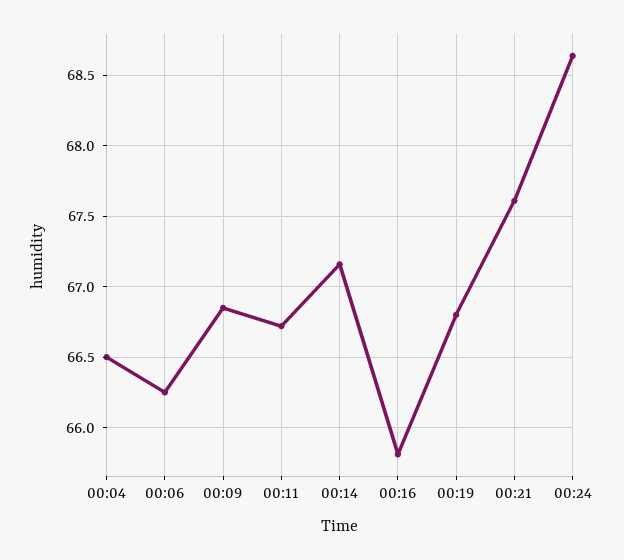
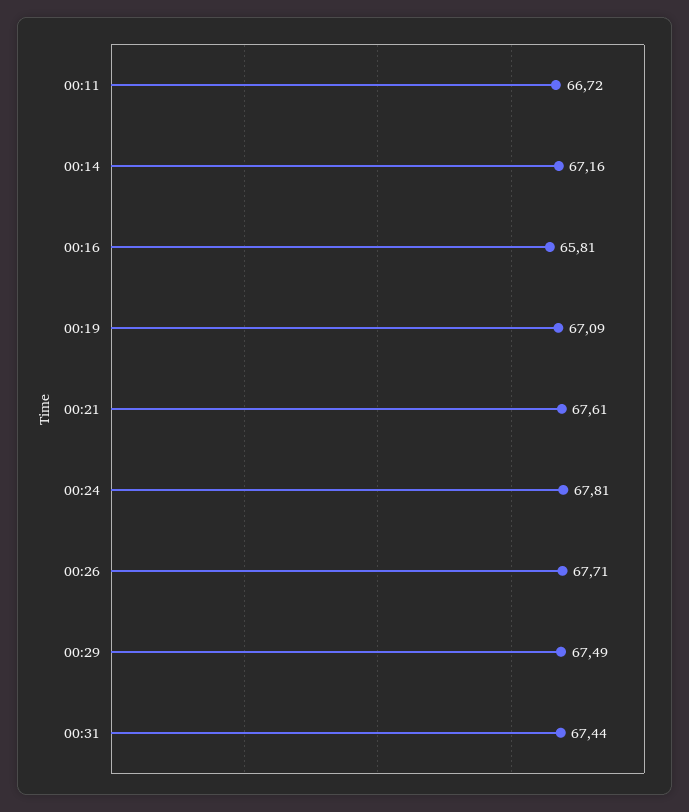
00:04: 66.5 -> none
00:06: 66.25 -> none
00:09: 66.85 -> none
00:19: 66.8 -> 67.09
00:24: 68.65 -> 67.81
00:26: none -> 67.71
00:29: none -> 67.49
00:31: none -> 67.44

